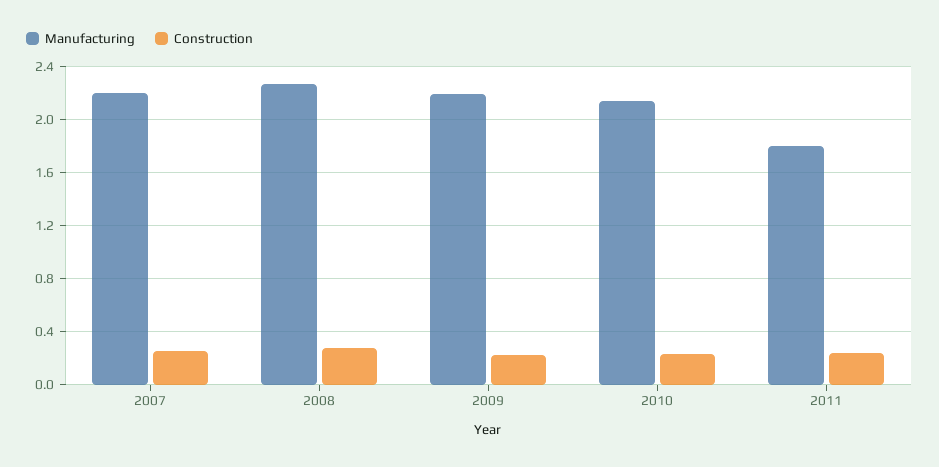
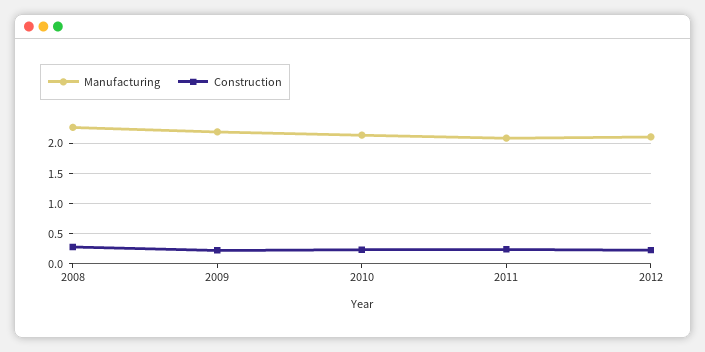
Manufacturing, 2007: 2.2 -> none
Construction, 2007: 0.25 -> none
Manufacturing, 2011: 1.8 -> 2.1
Manufacturing, 2012: none -> 2.1
Construction, 2012: none -> 0.2

